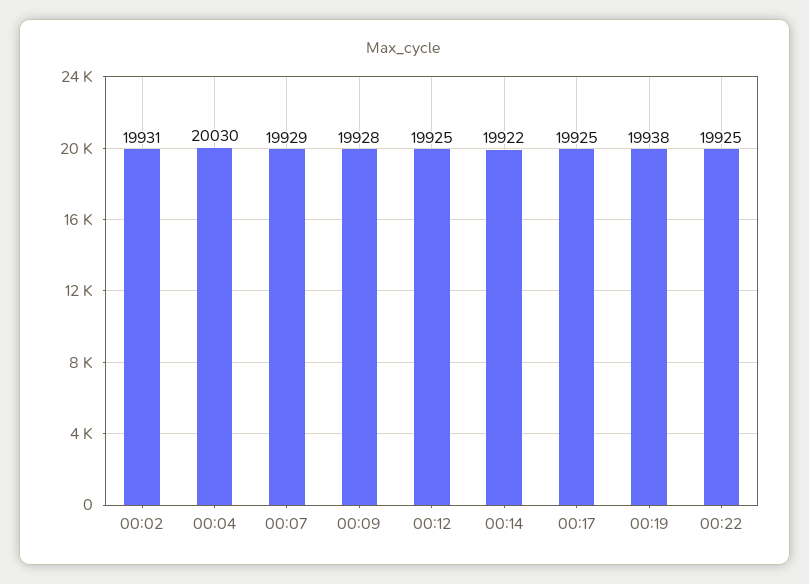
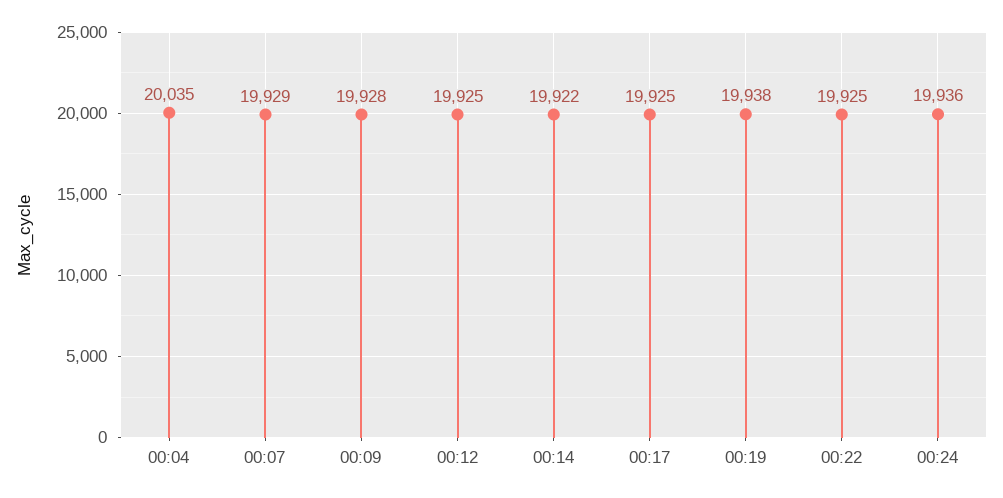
00:02: 19931 -> none
00:04: 20030 -> 20035
00:24: none -> 19936

